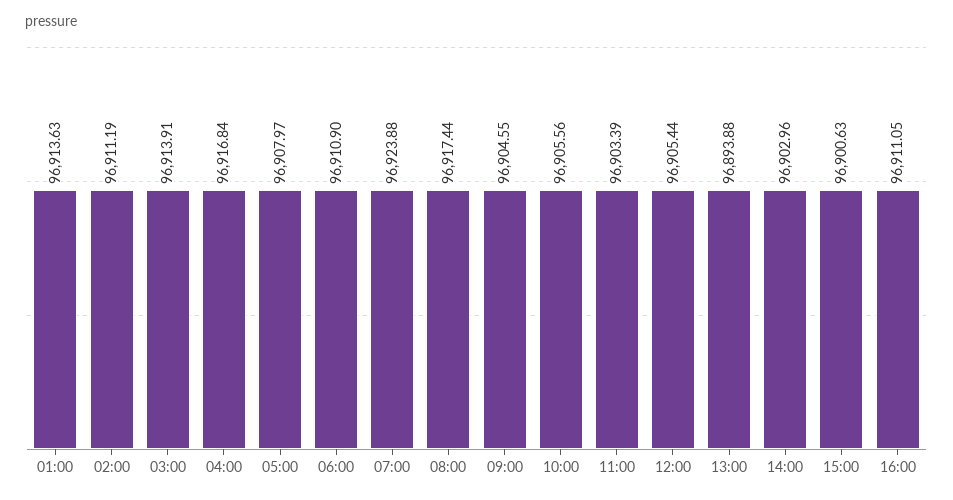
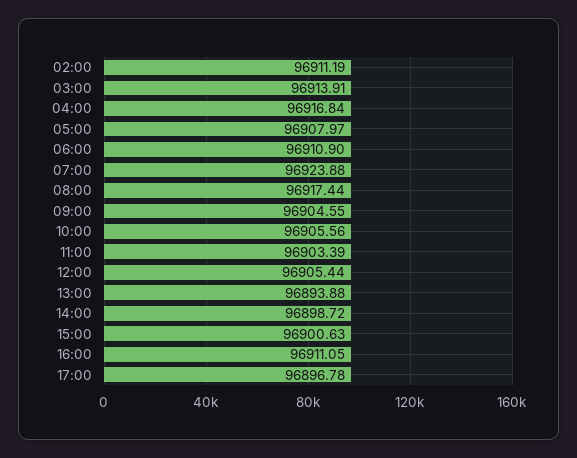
01:00: 96913.63 -> none
14:00: 96902.96 -> 96898.72
17:00: none -> 96896.78

